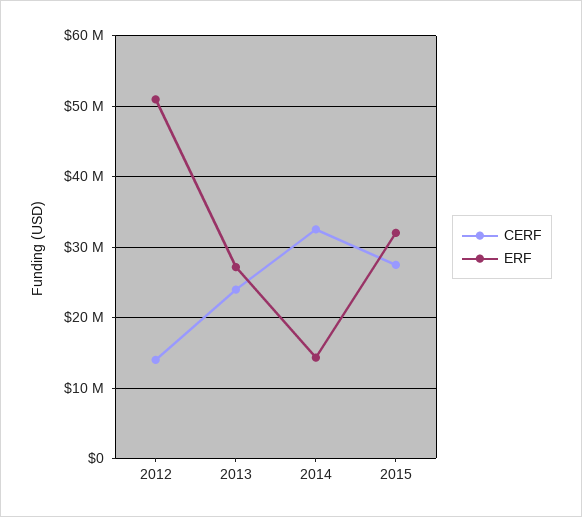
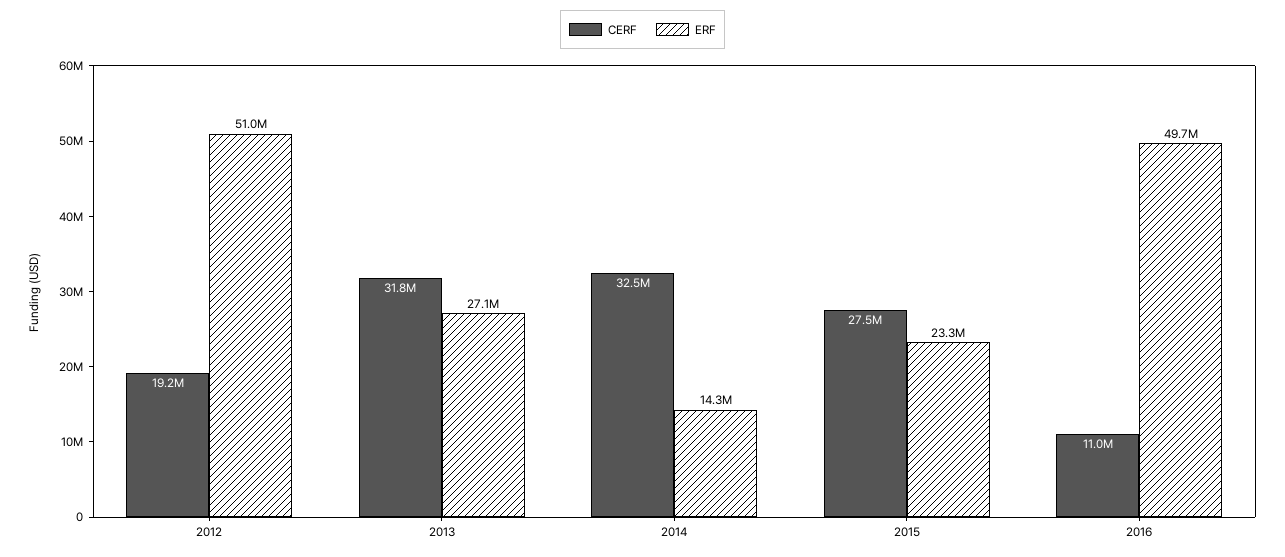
CERF, 2012: 14000000 -> 19200000
CERF, 2013: 24000000 -> 31800000
ERF, 2015: 32000000 -> 23300000
CERF, 2016: none -> 11000000
ERF, 2016: none -> 49700000

